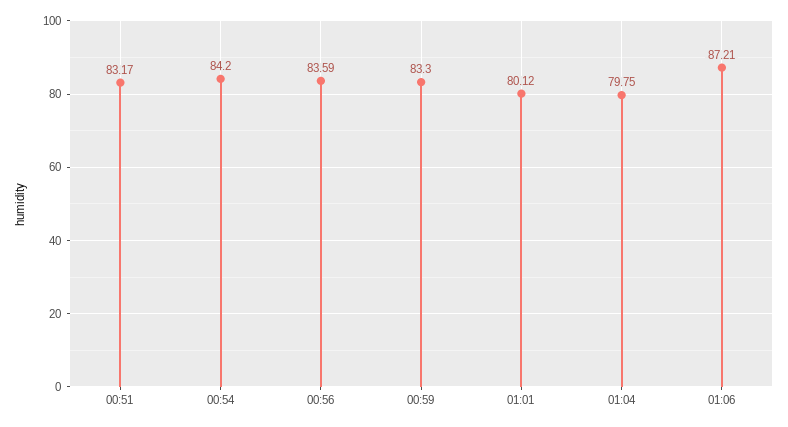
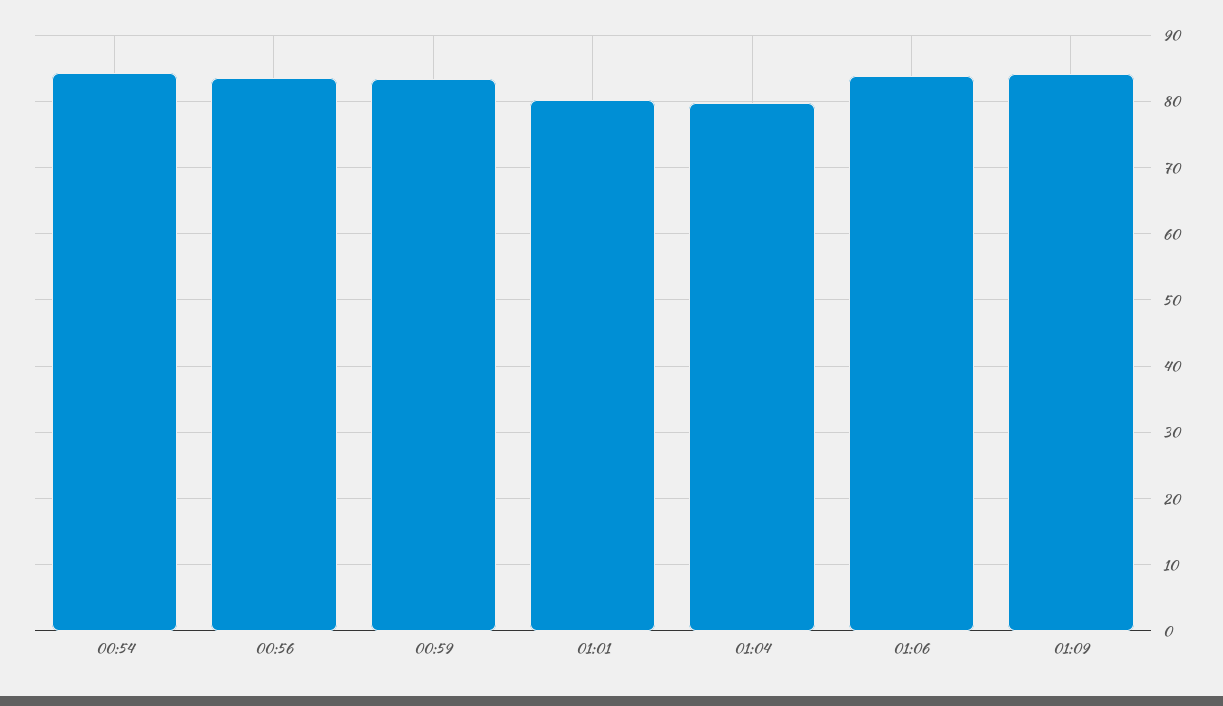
00:51: 83.17 -> none
01:06: 87.21 -> 84
01:09: none -> 84

